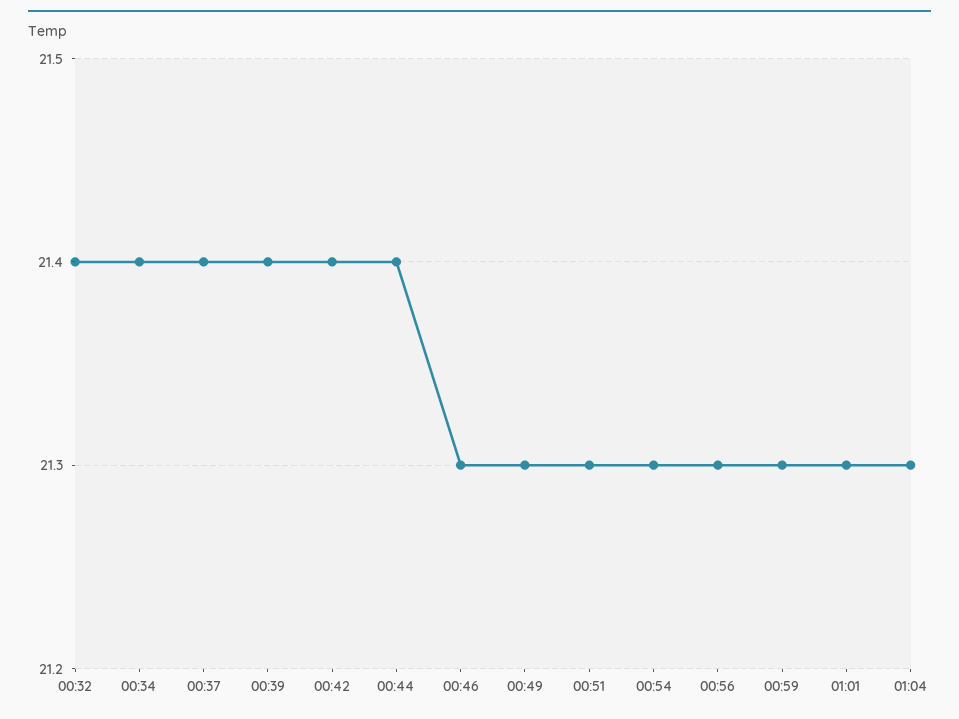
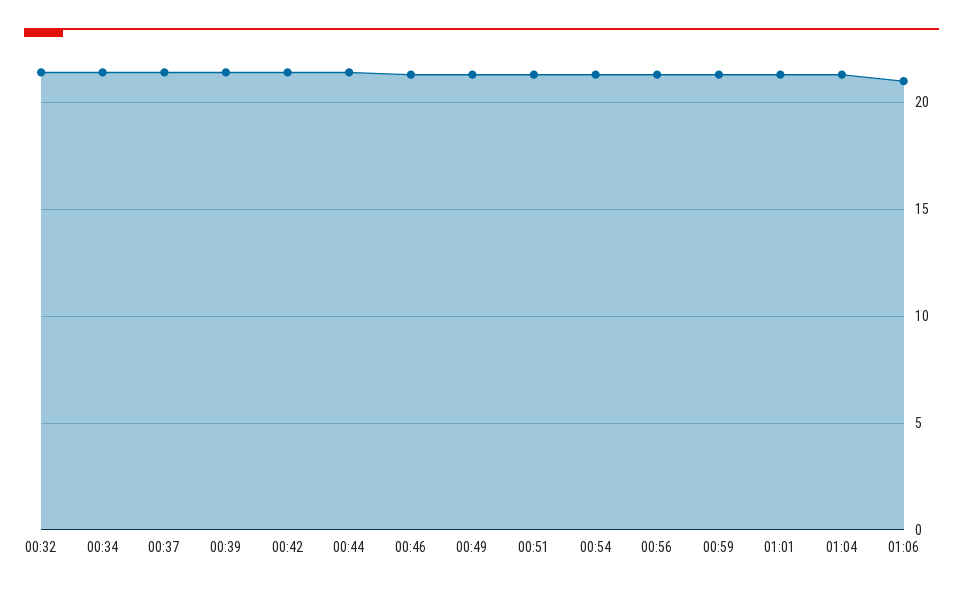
01:06: none -> 21

